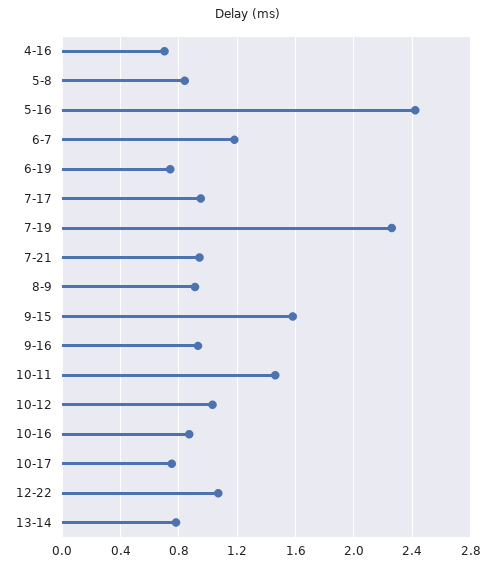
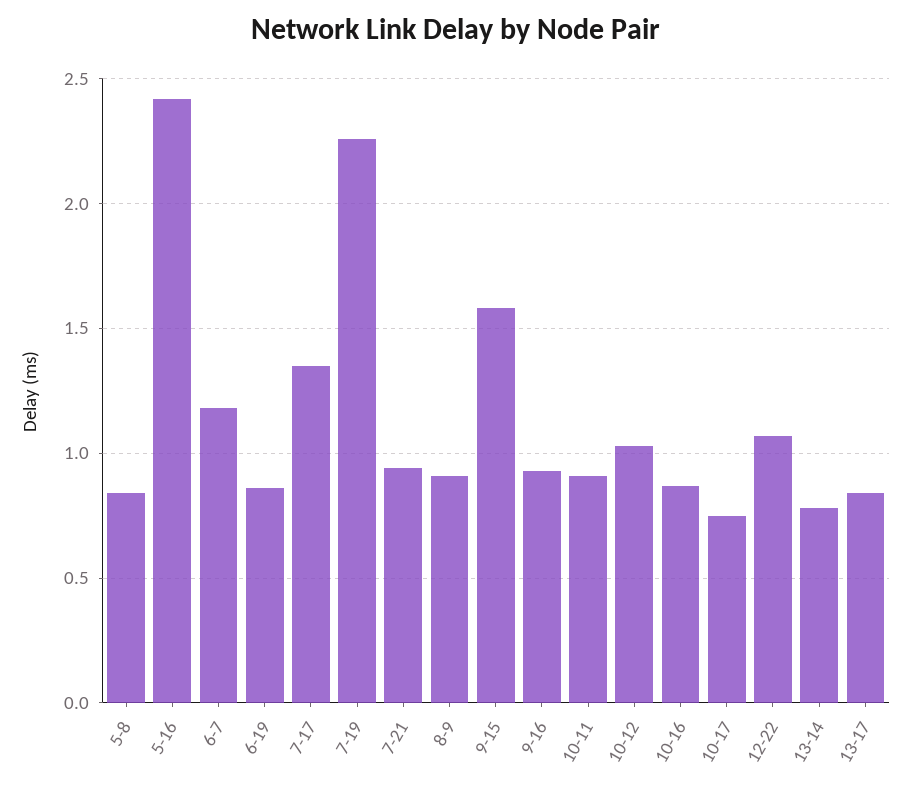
4-16: 0.7 -> none
6-19: 0.75 -> 0.85
7-17: 0.95 -> 1.35
10-11: 1.45 -> 0.9
13-17: none -> 0.85

